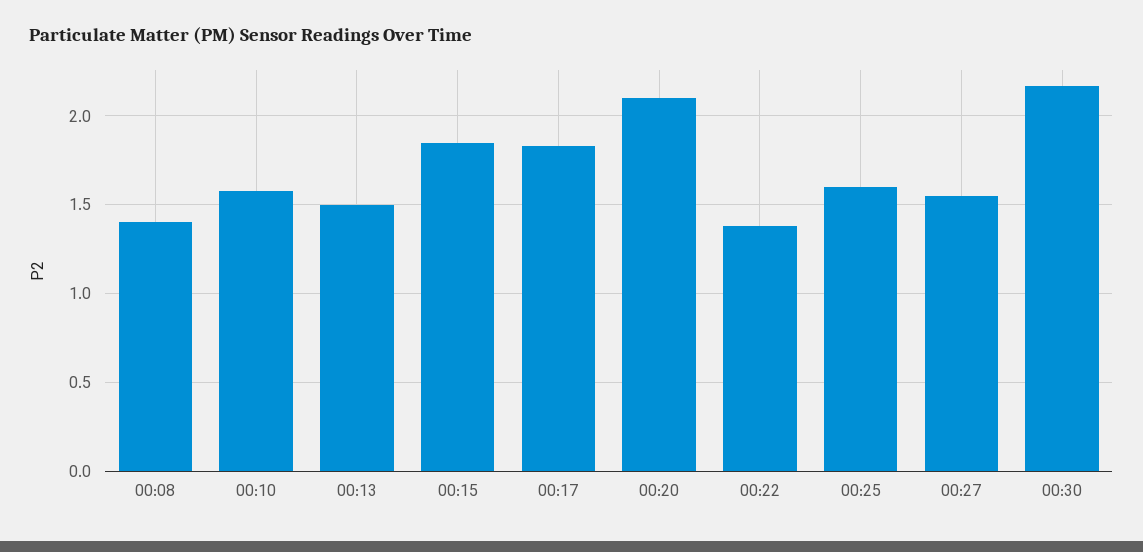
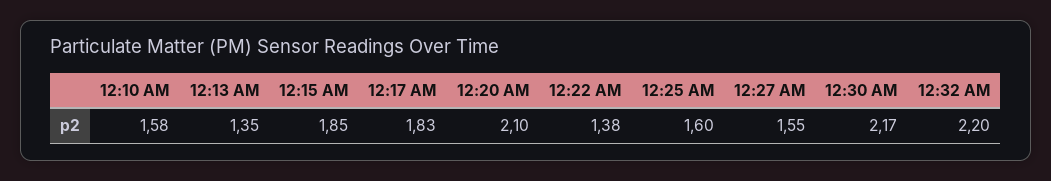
00:08: 1.4 -> none
00:13: 1.5 -> 1.35
12:32 AM: none -> 2.2

